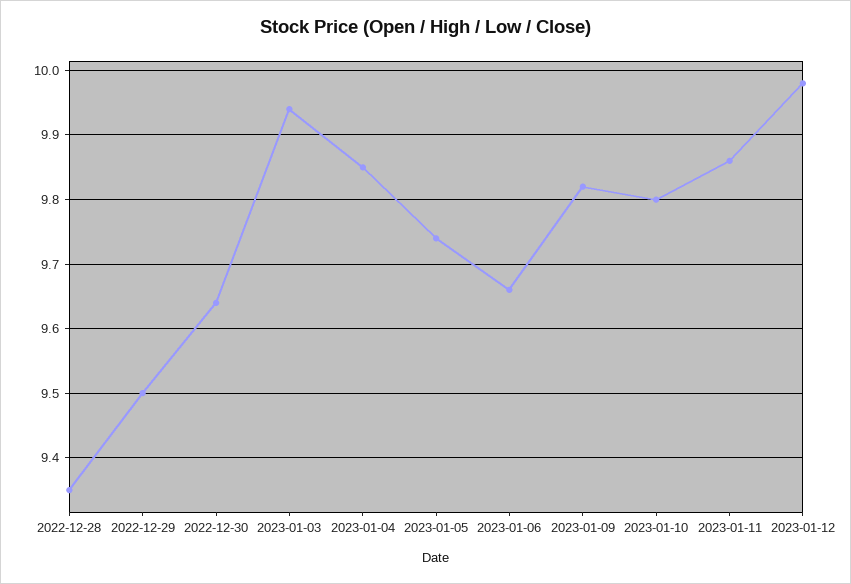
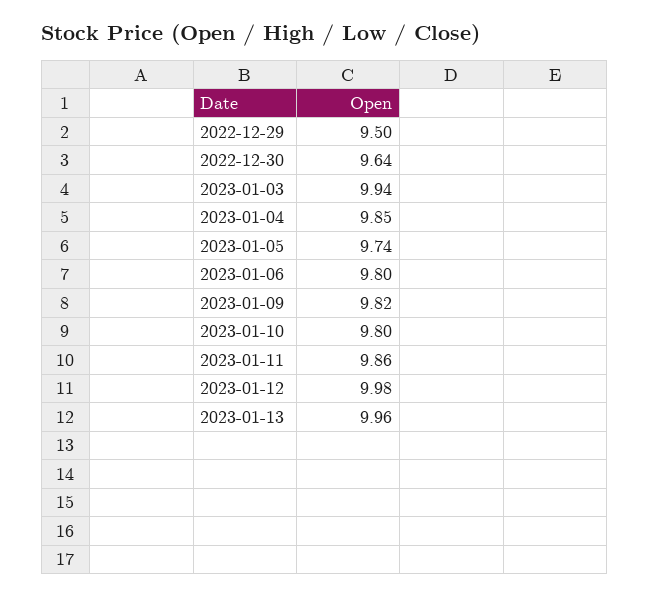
2022-12-28: 9.35 -> none
2023-01-06: 9.66 -> 9.8
2023-01-13: none -> 9.96

